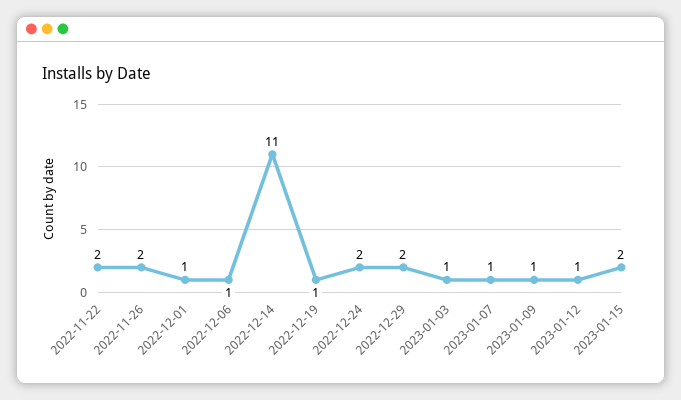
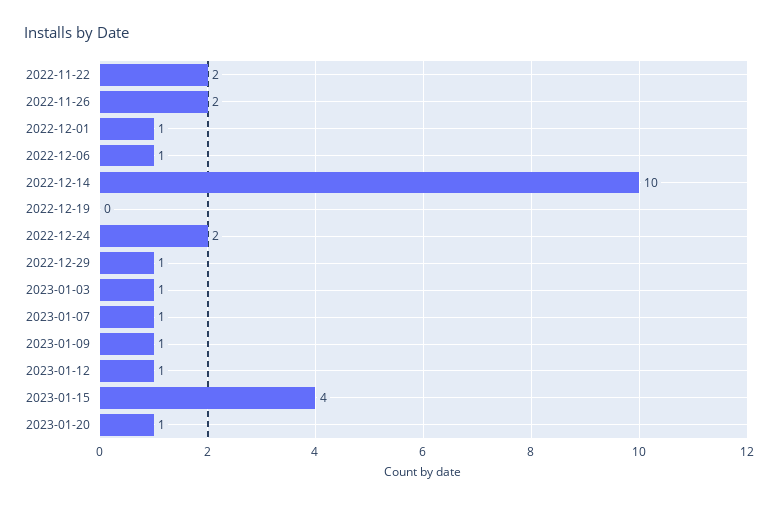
2022-12-14: 11 -> 10
2022-12-19: 1 -> 0
2022-12-29: 2 -> 1
2023-01-15: 2 -> 4
2023-01-20: none -> 1

